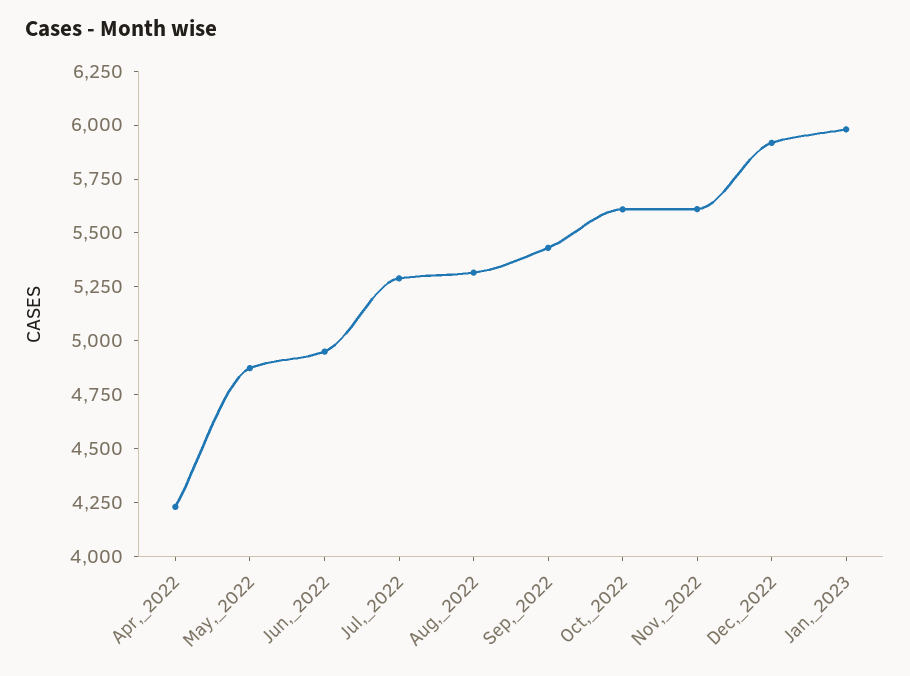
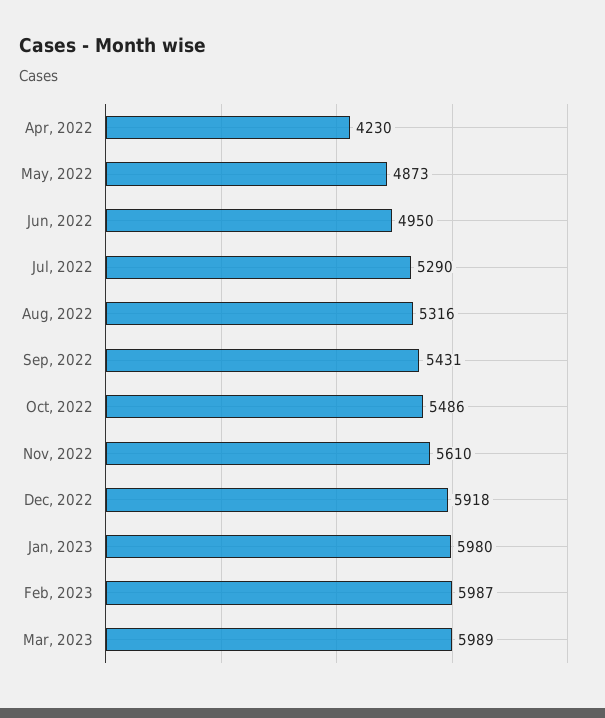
Oct,_2022: 5600 -> 5486
Feb, 2023: none -> 5987
Mar, 2023: none -> 5989

